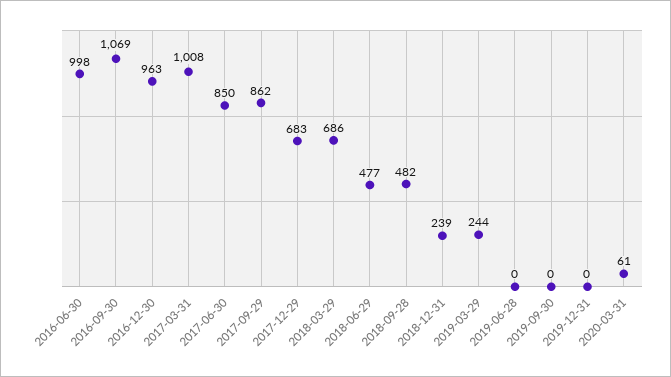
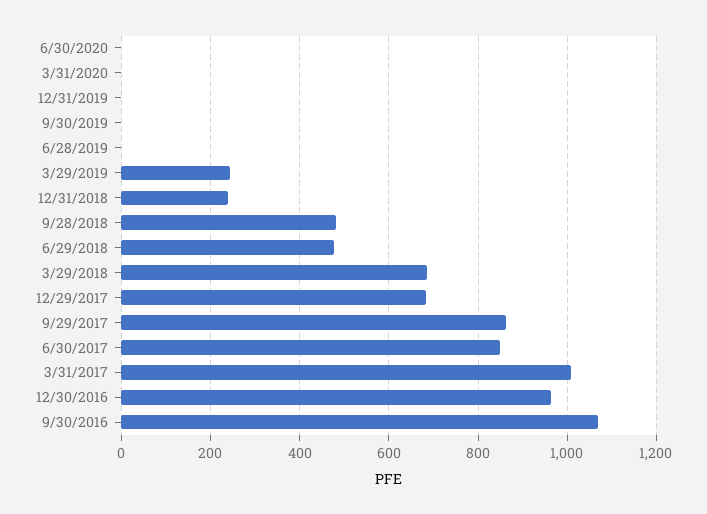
2016-06-30: 998 -> none
2020-03-31: 61 -> 0
6/30/2020: none -> 0

